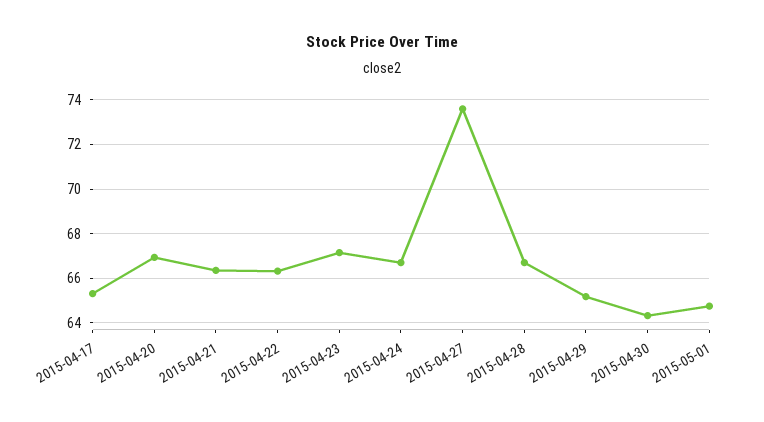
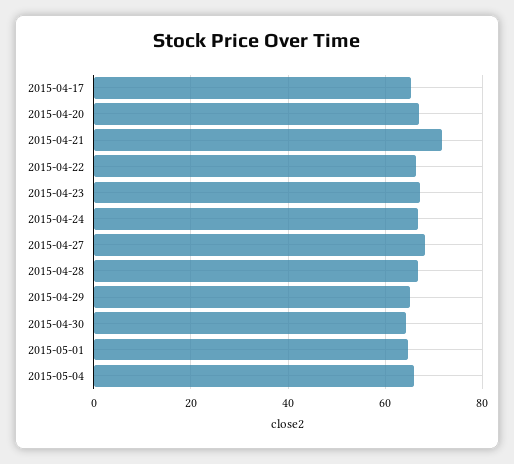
2015-04-21: 66.5 -> 72
2015-04-27: 73.5 -> 68
2015-05-04: none -> 66

